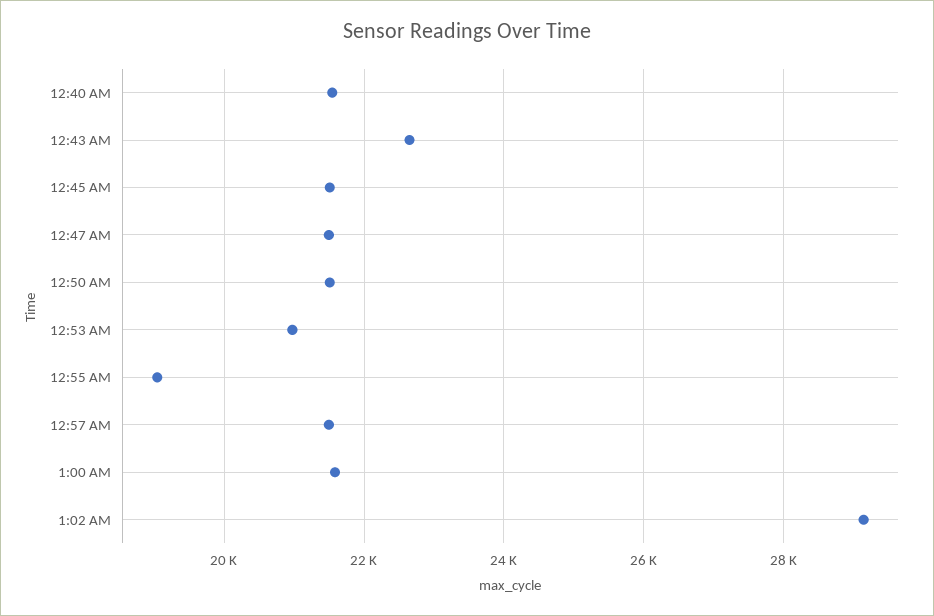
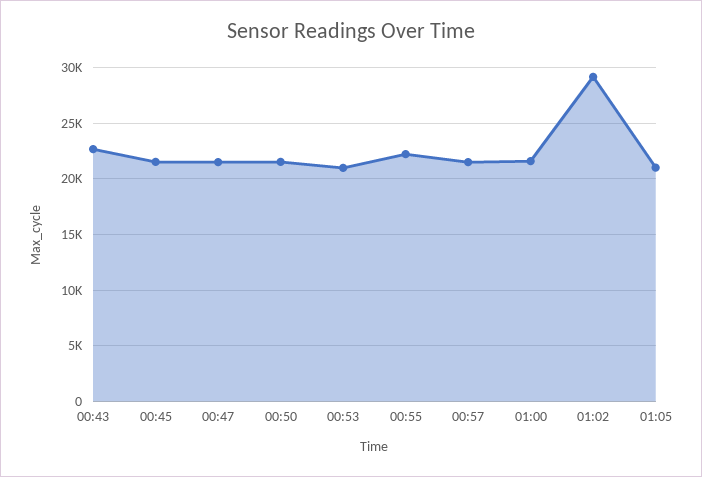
12:40 AM: 21600 -> none
12:55 AM: 19000 -> 22000
01:05: none -> 21000

